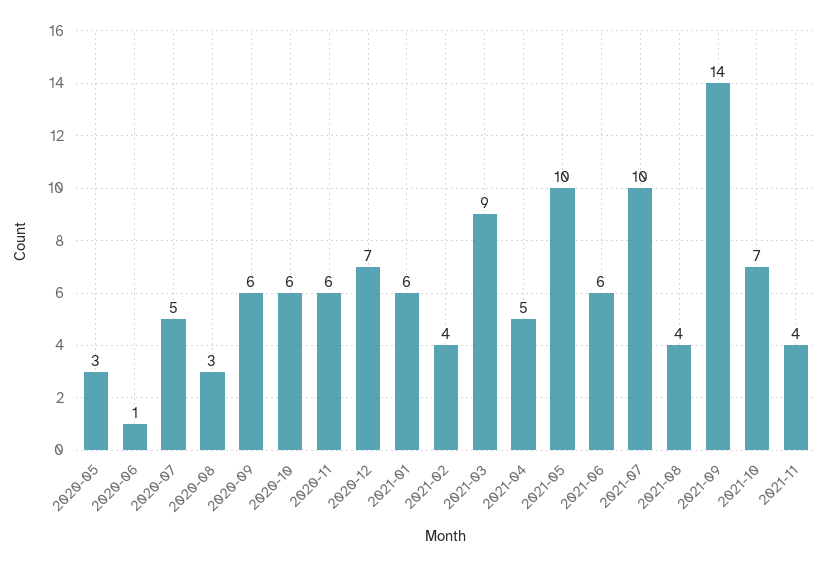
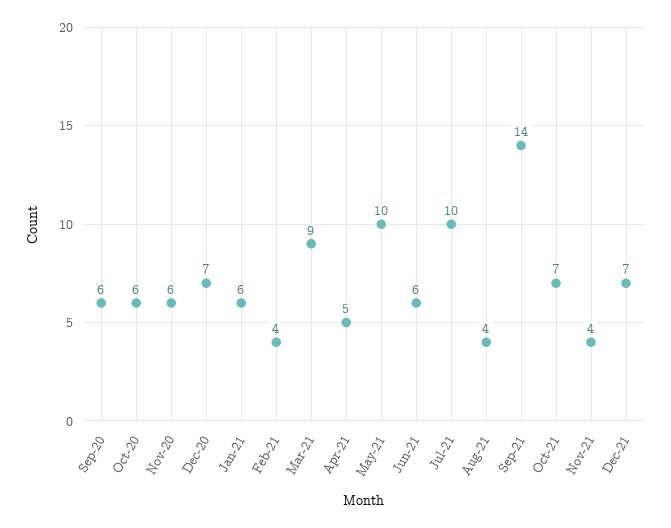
2020-05: 3 -> none
2020-06: 1 -> none
2020-07: 5 -> none
2020-08: 3 -> none
Dec-21: none -> 7

